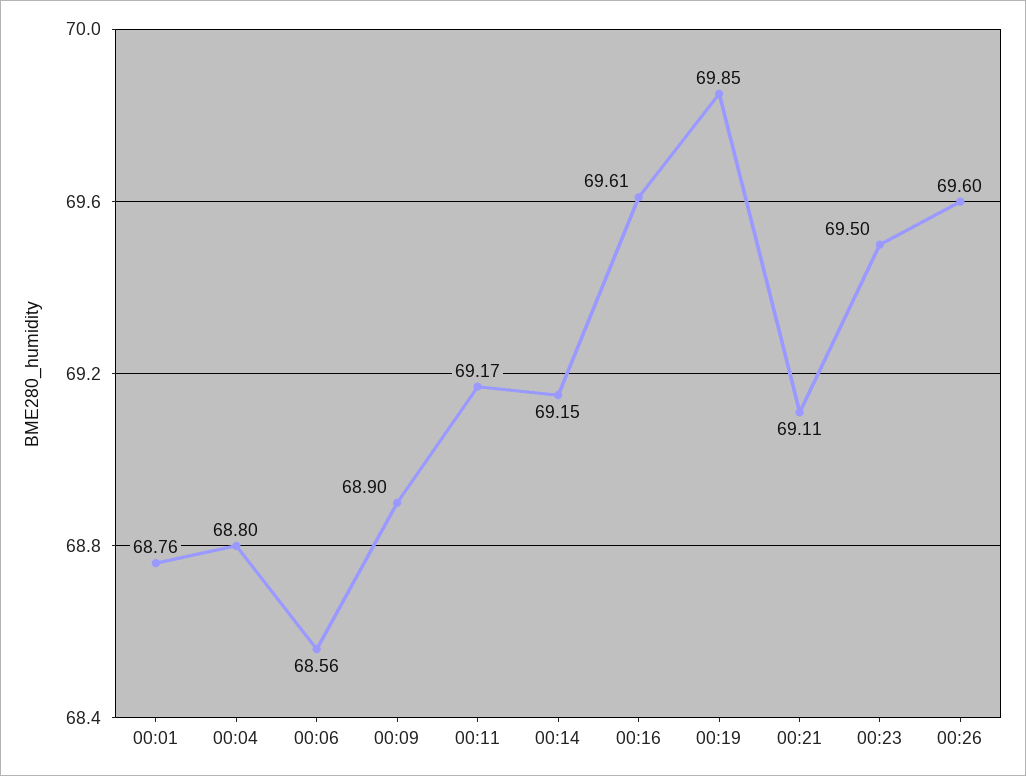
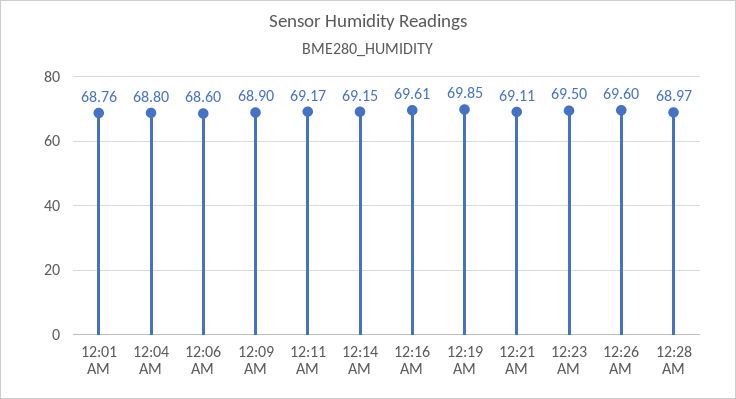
00:06: 68.56 -> 68.6
12:28 AM: none -> 68.97

